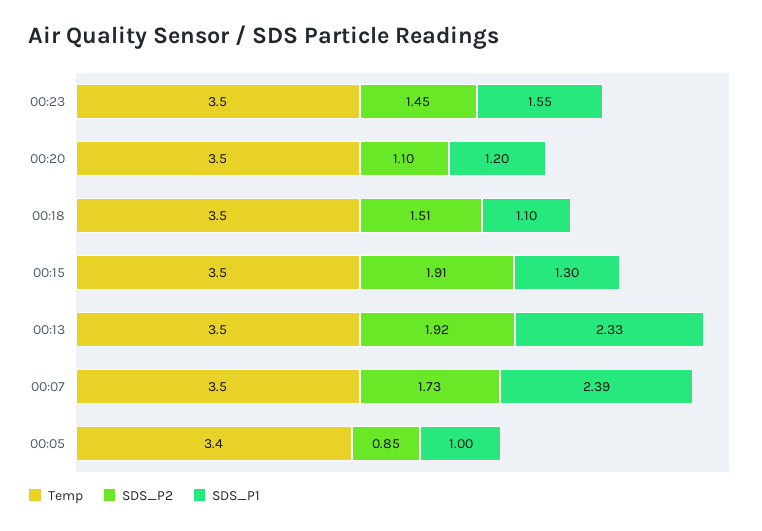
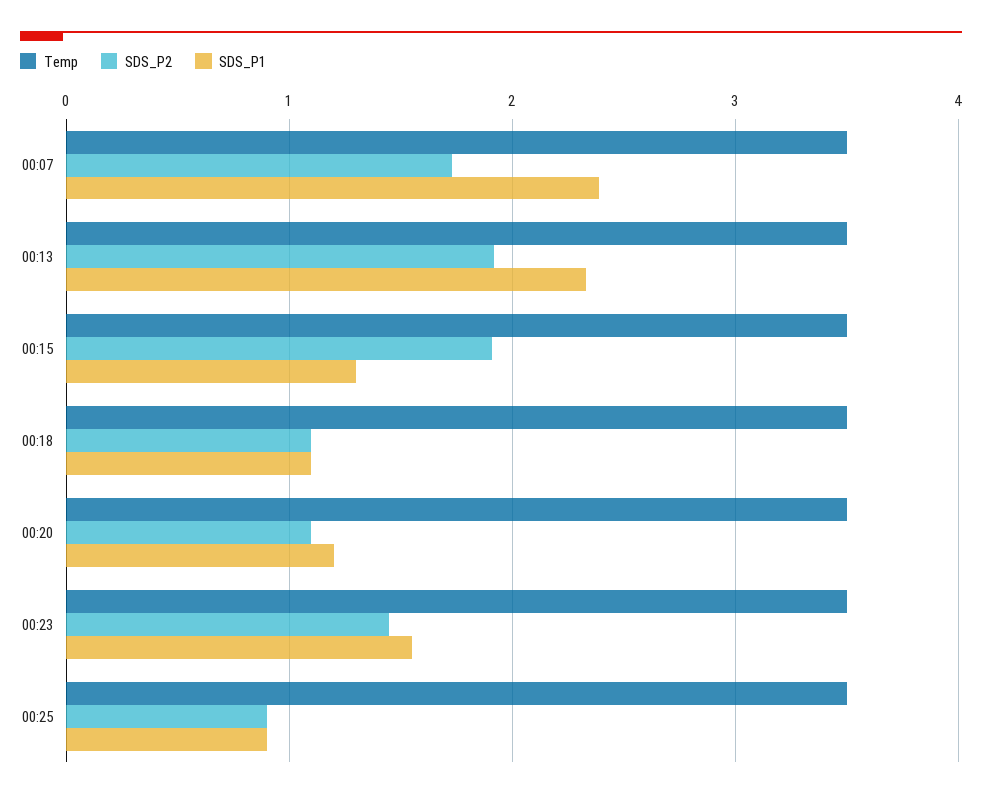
SDS_P2, 00:18: 1.51 -> 1.1
Temp, 00:05: 3.4 -> none
SDS_P2, 00:05: 0.85 -> none
SDS_P1, 00:05: 1 -> none
Temp, 00:25: none -> 3.5
SDS_P2, 00:25: none -> 0.9
SDS_P1, 00:25: none -> 0.9

